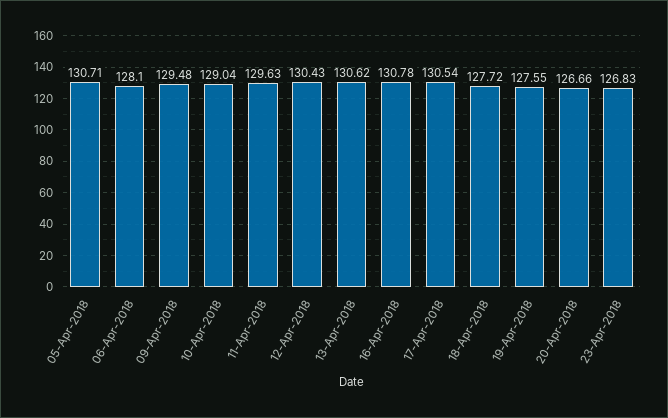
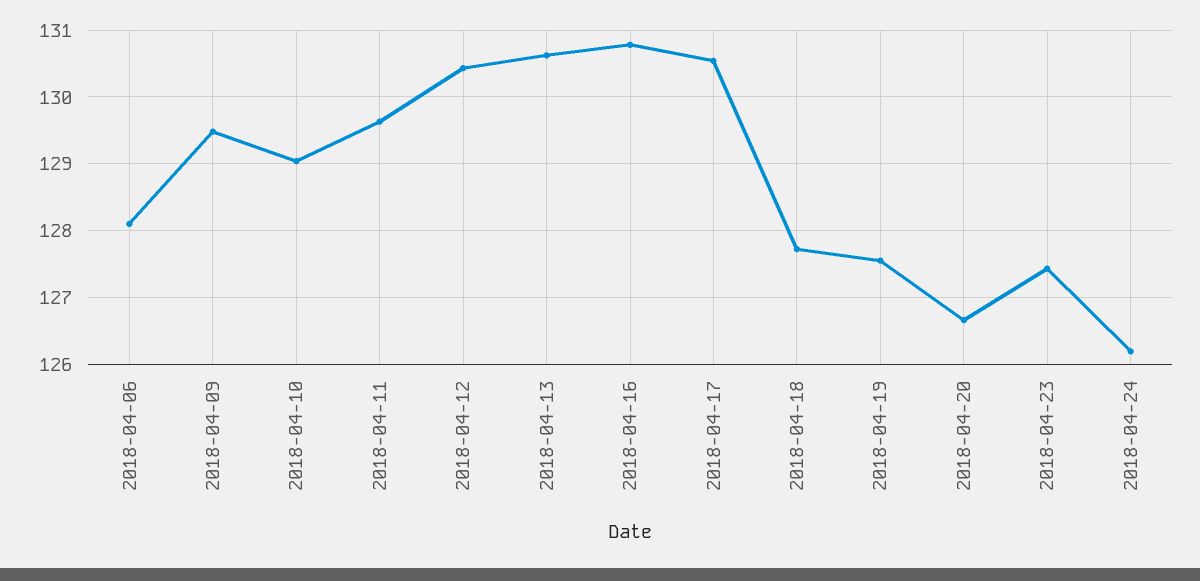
05-Apr-2018: 130.71 -> none
23-Apr-2018: 126.83 -> 127.4
2018-04-24: none -> 126.2

